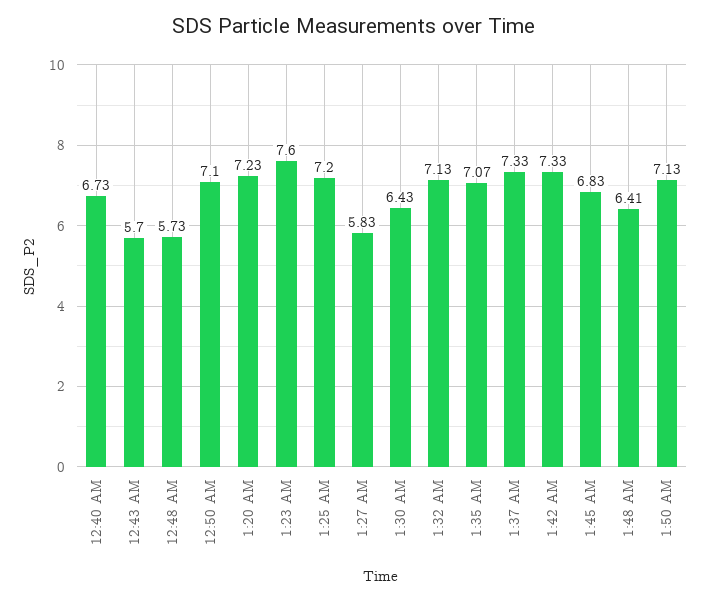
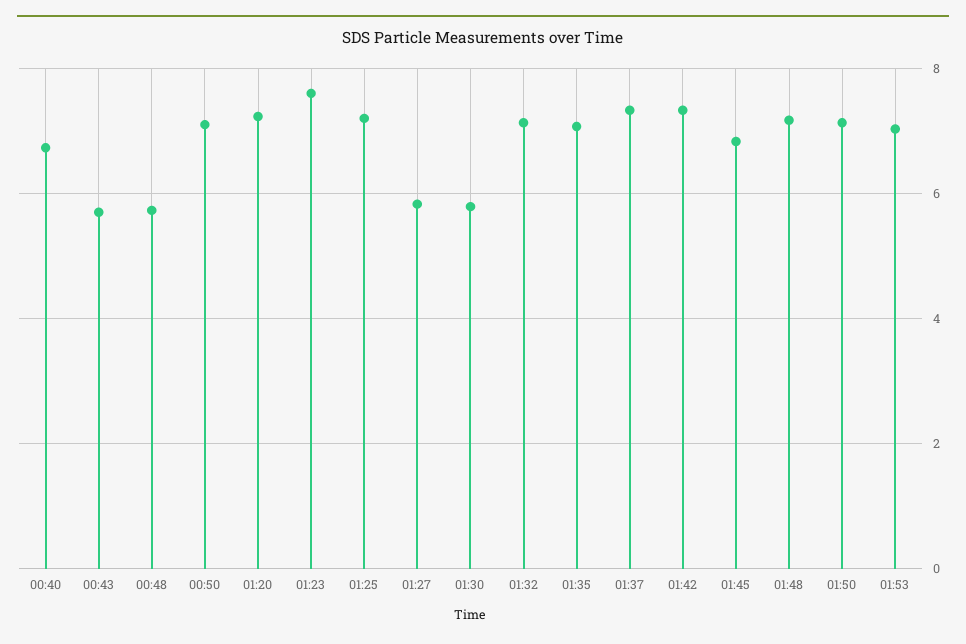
1:30 AM: 6.43 -> 5.8
1:48 AM: 6.41 -> 7.2
01:53: none -> 7

